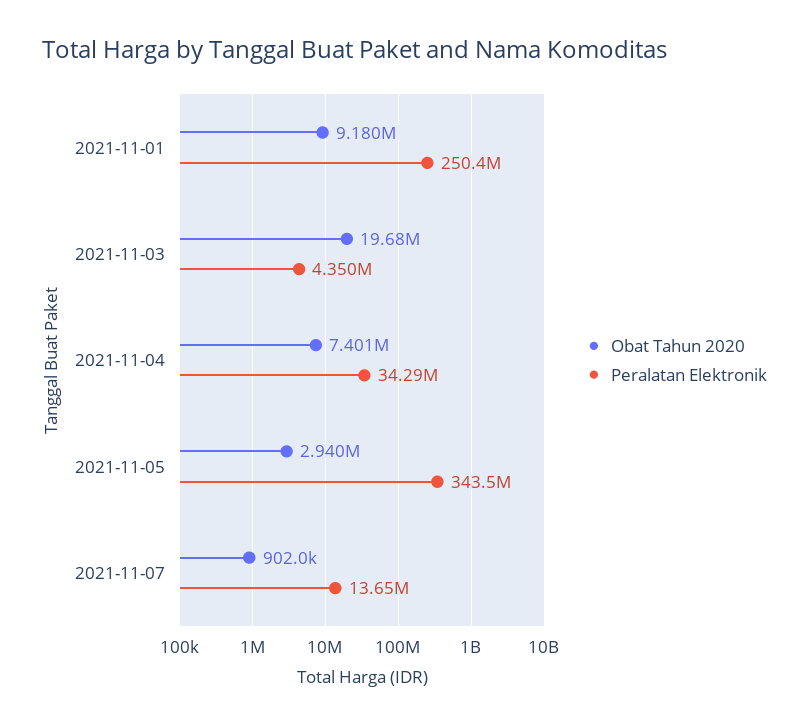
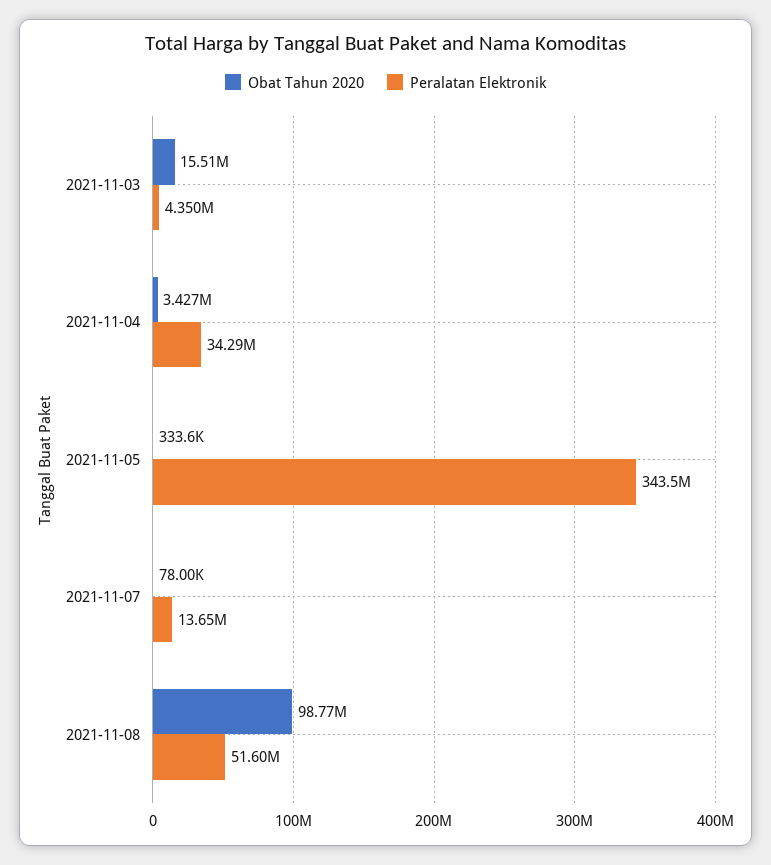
Obat Tahun 2020, 2021-11-01: 9180000 -> none
Peralatan Elektronik, 2021-11-01: 250400000 -> none
Obat Tahun 2020, 2021-11-03: 19680000 -> 15510000
Obat Tahun 2020, 2021-11-04: 7401000 -> 3427000
Obat Tahun 2020, 2021-11-05: 2940000 -> 333600
Obat Tahun 2020, 2021-11-07: 902000 -> 78000
Obat Tahun 2020, 2021-11-08: none -> 98770000
Peralatan Elektronik, 2021-11-08: none -> 51600000

